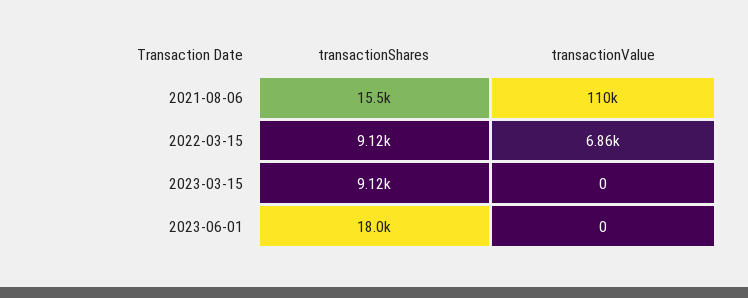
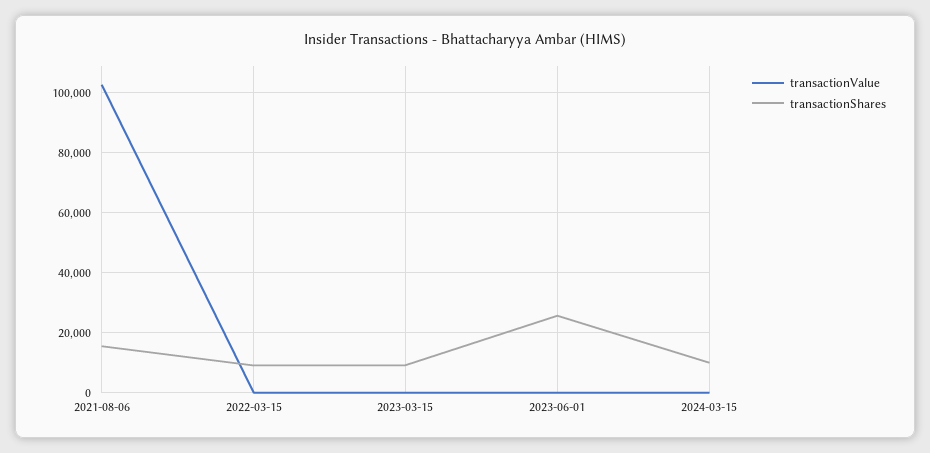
transactionValue, 2021-08-06: 110000 -> 102500
transactionValue, 2022-03-15: 6860 -> 0
transactionShares, 2023-06-01: 18000 -> 25000
transactionValue, 2024-03-15: none -> 0
transactionShares, 2024-03-15: none -> 10000

